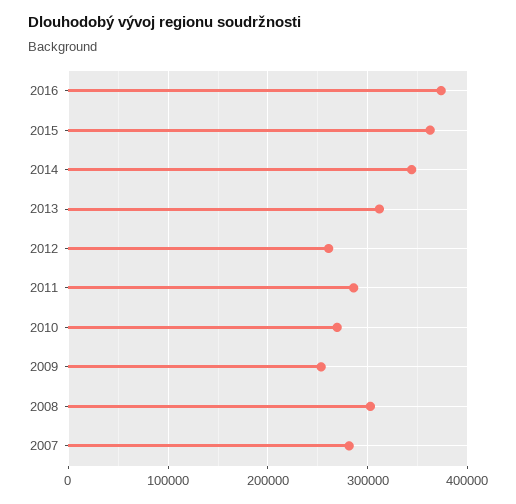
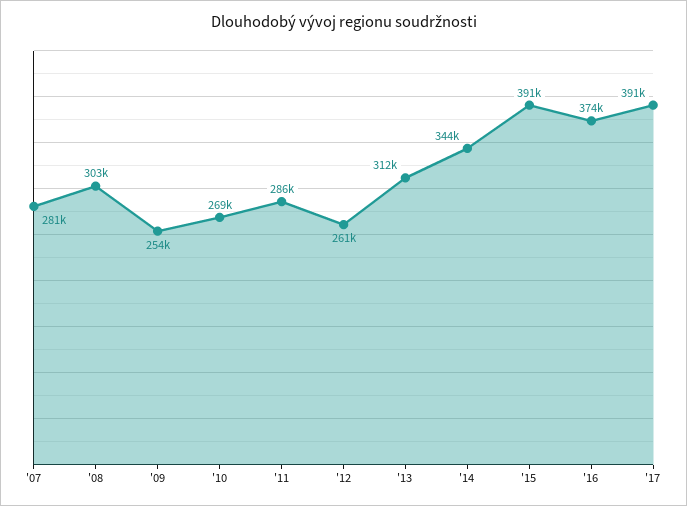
2015: 360000 -> 391000
'17: none -> 391000

